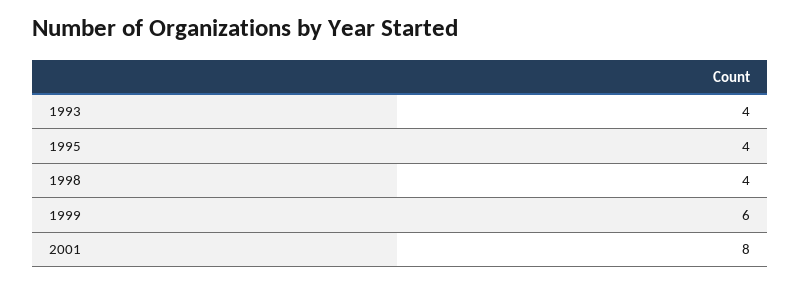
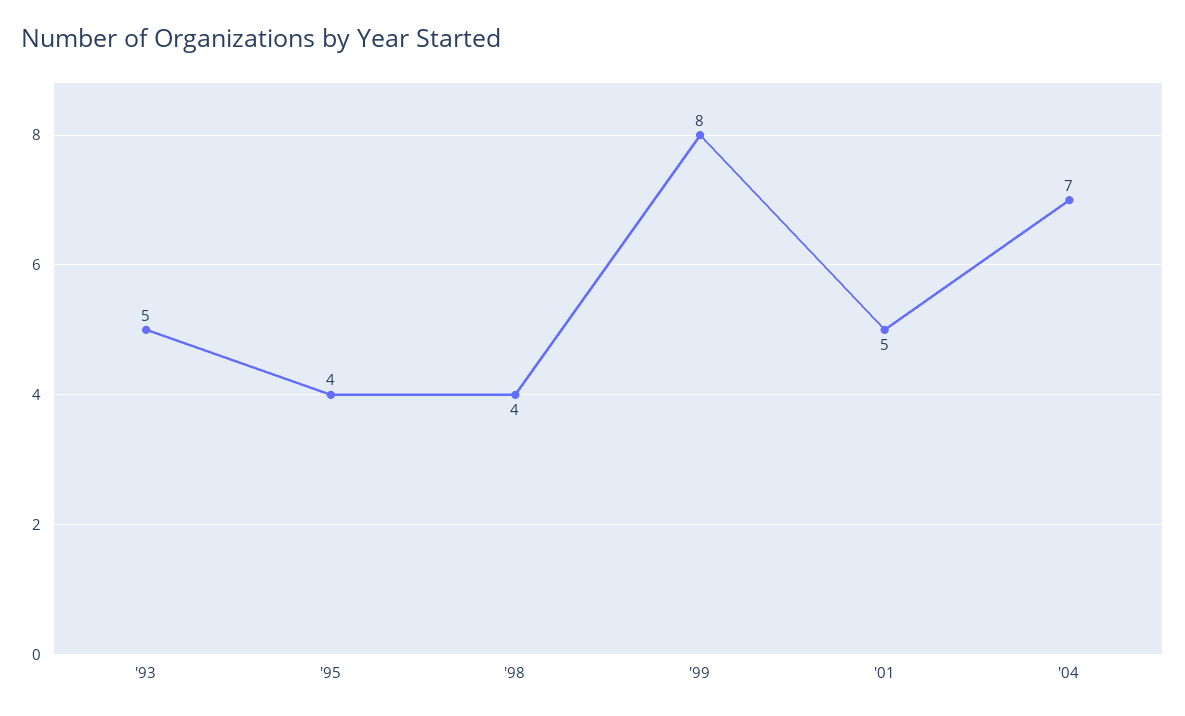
1993: 4 -> 5
1999: 6 -> 8
2001: 8 -> 5
'04: none -> 7

